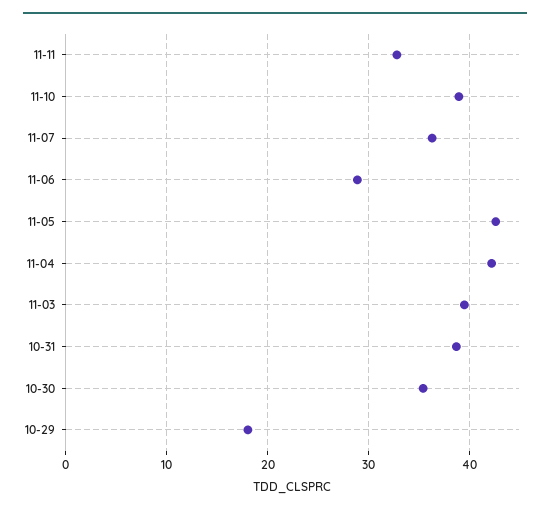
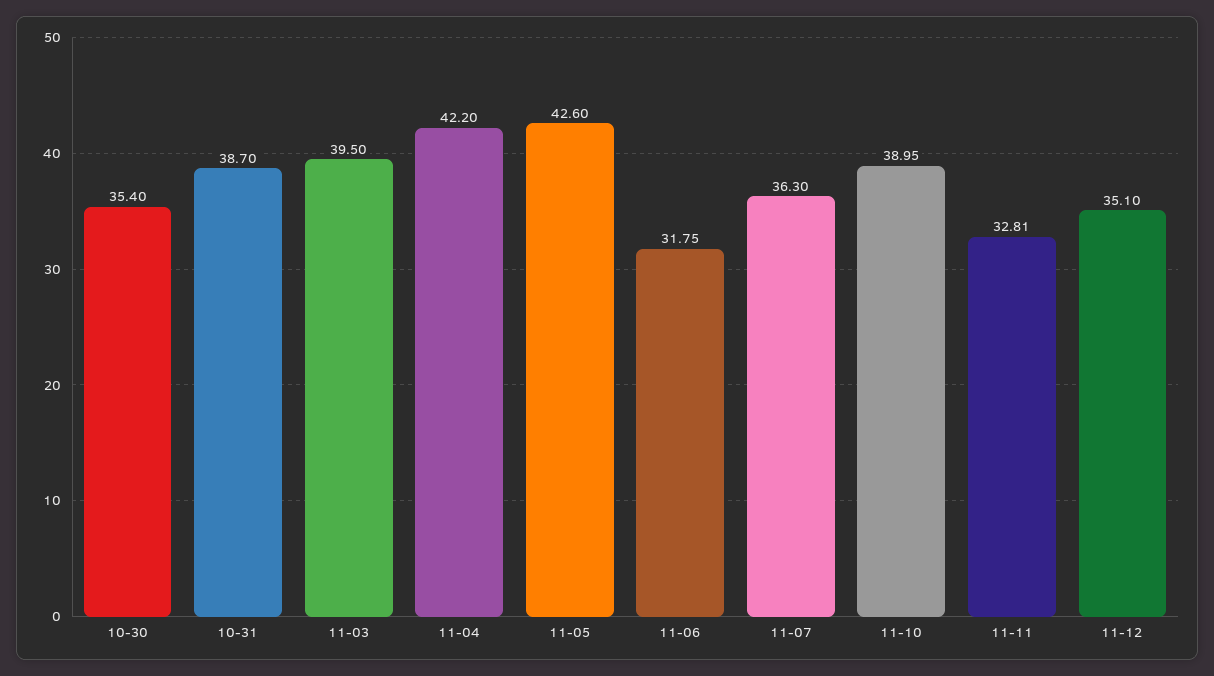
11-06: 29 -> 31.75
10-29: 18 -> none
11-12: none -> 35.1

